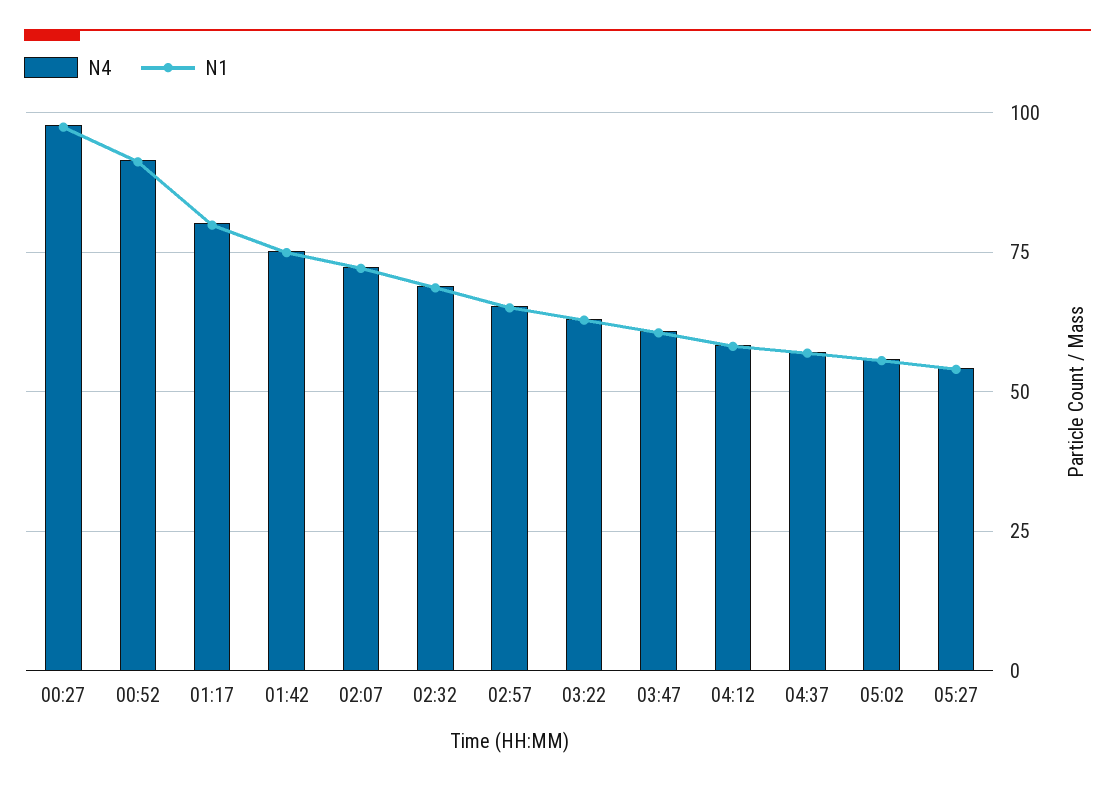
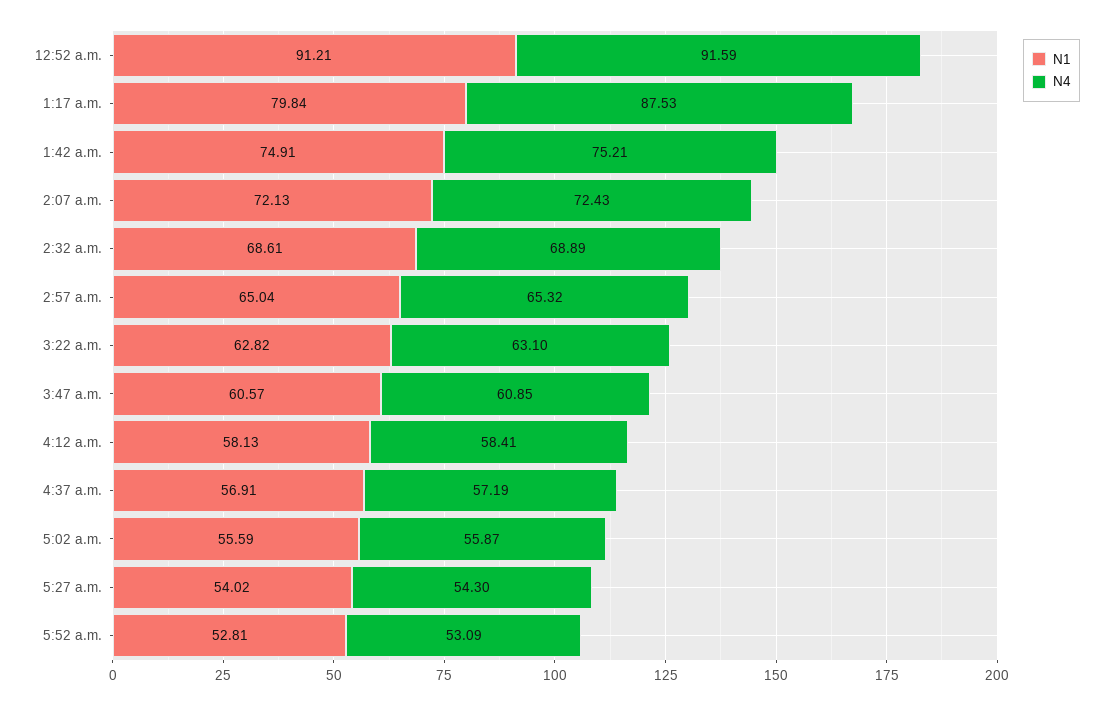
N4, 00:27: 97.5 -> none
N1, 00:27: 97.5 -> none
N4, 01:17: 80 -> 87.53
N1, 5:52 a.m.: none -> 52.81
N4, 5:52 a.m.: none -> 53.09

